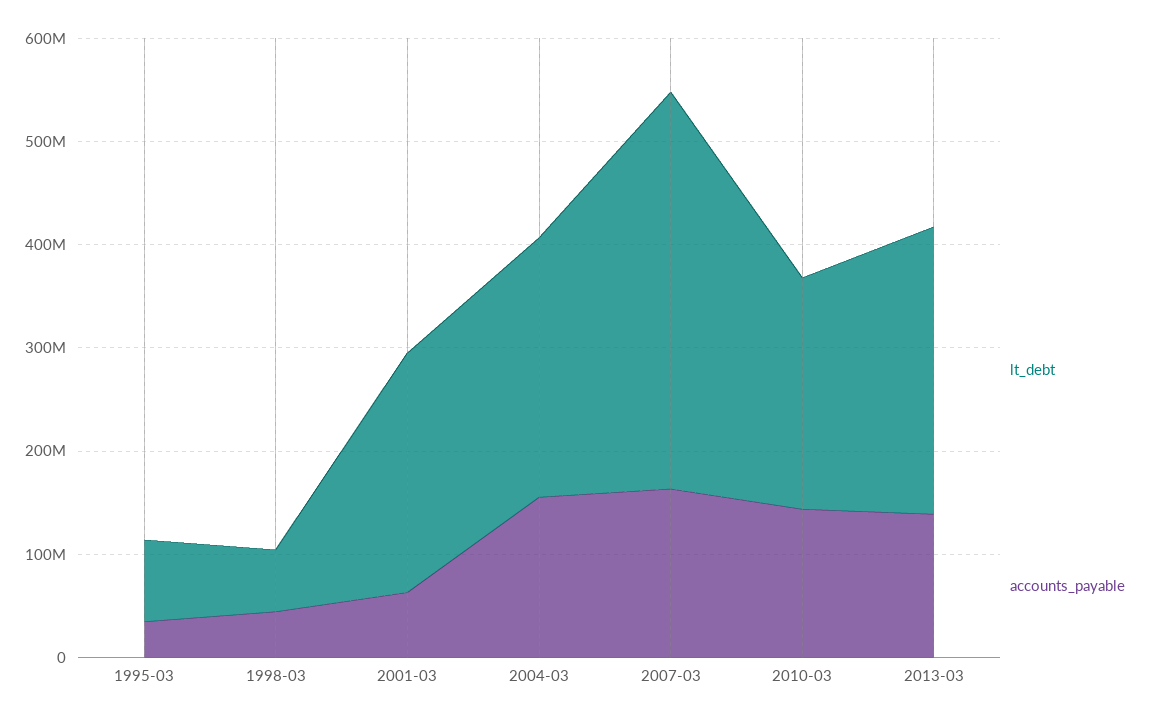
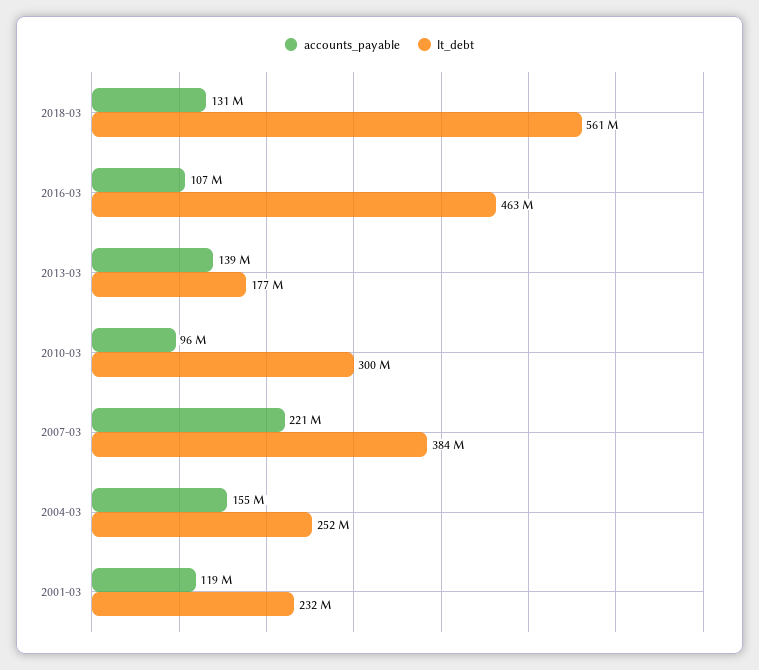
lt_debt, 1995-03: 80000000 -> none
accounts_payable, 1995-03: 40000000 -> none
lt_debt, 1998-03: 60000000 -> none
accounts_payable, 1998-03: 40000000 -> none
accounts_payable, 2001-03: 60000000 -> 119000000
accounts_payable, 2007-03: 160000000 -> 221000000
lt_debt, 2010-03: 220000000 -> 300000000
accounts_payable, 2010-03: 140000000 -> 96000000
lt_debt, 2013-03: 280000000 -> 177000000
accounts_payable, 2018-03: none -> 131000000
lt_debt, 2018-03: none -> 561000000
accounts_payable, 2016-03: none -> 107000000
lt_debt, 2016-03: none -> 463000000

